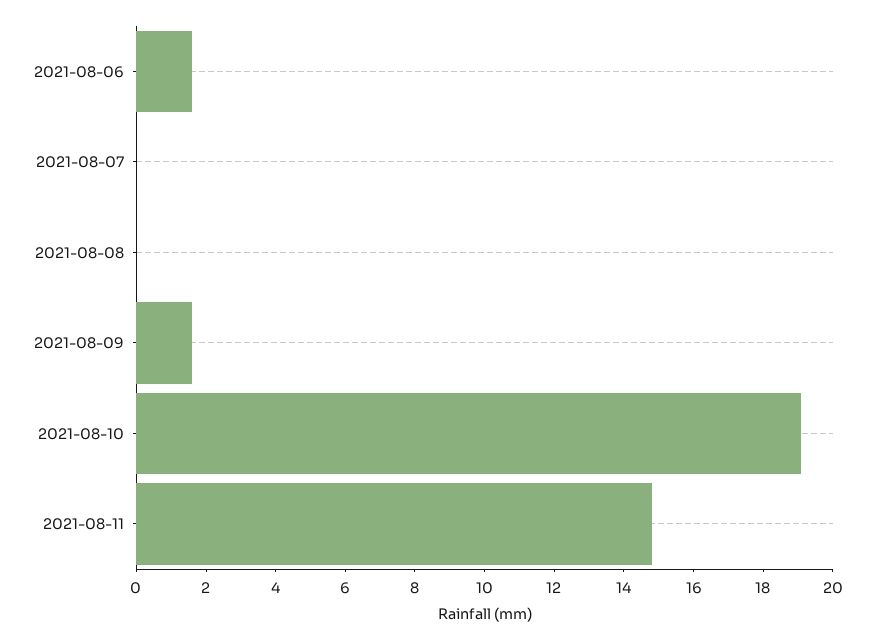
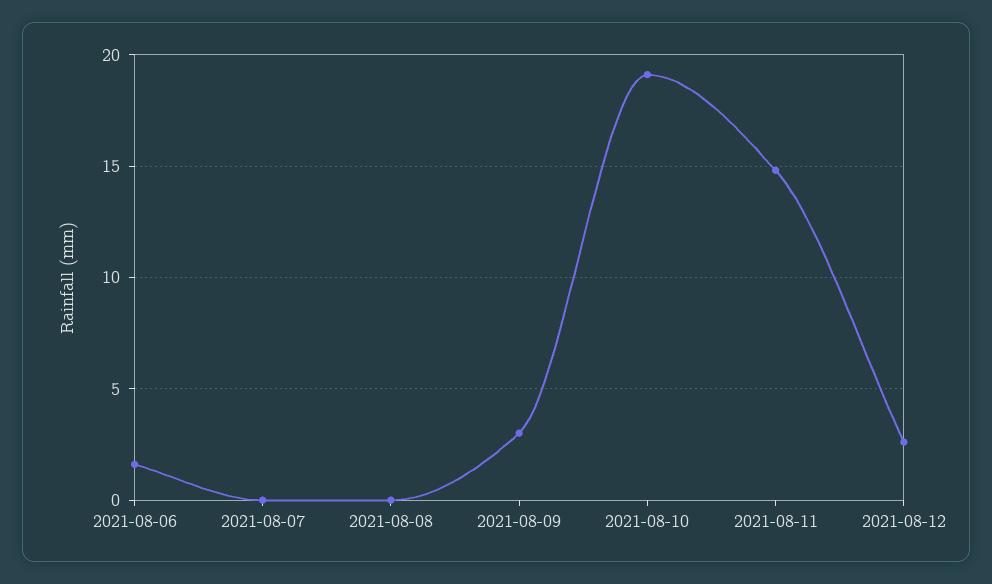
2021-08-09: 1.5 -> 3
2021-08-12: none -> 2.5

